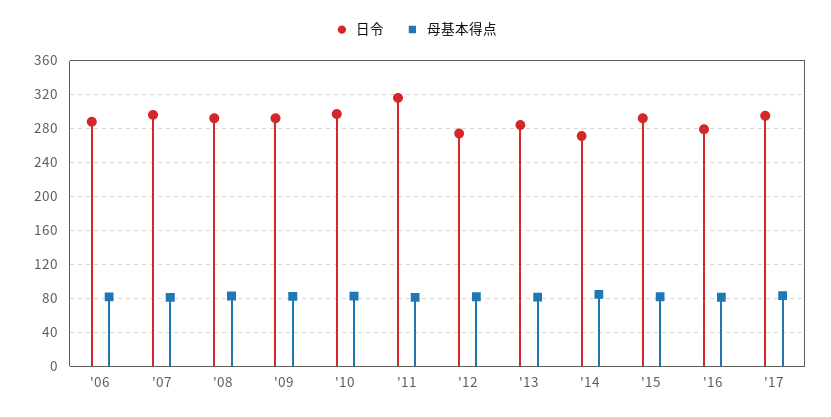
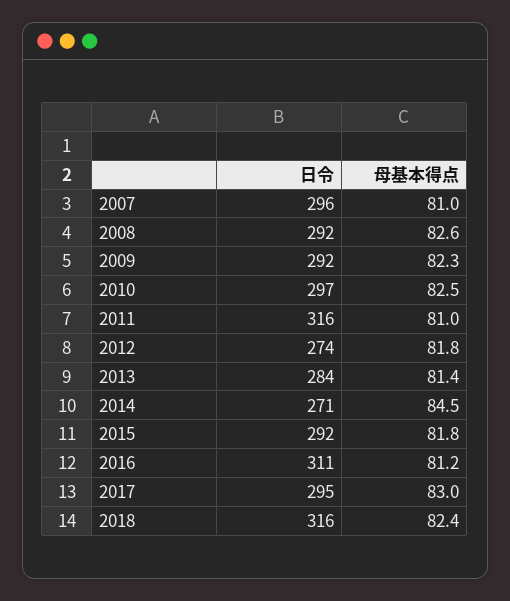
日令, '06: 290 -> none
母基本得点, '06: 80 -> none
日令, '16: 280 -> 311
日令, 2018: none -> 316
母基本得点, 2018: none -> 82.4

